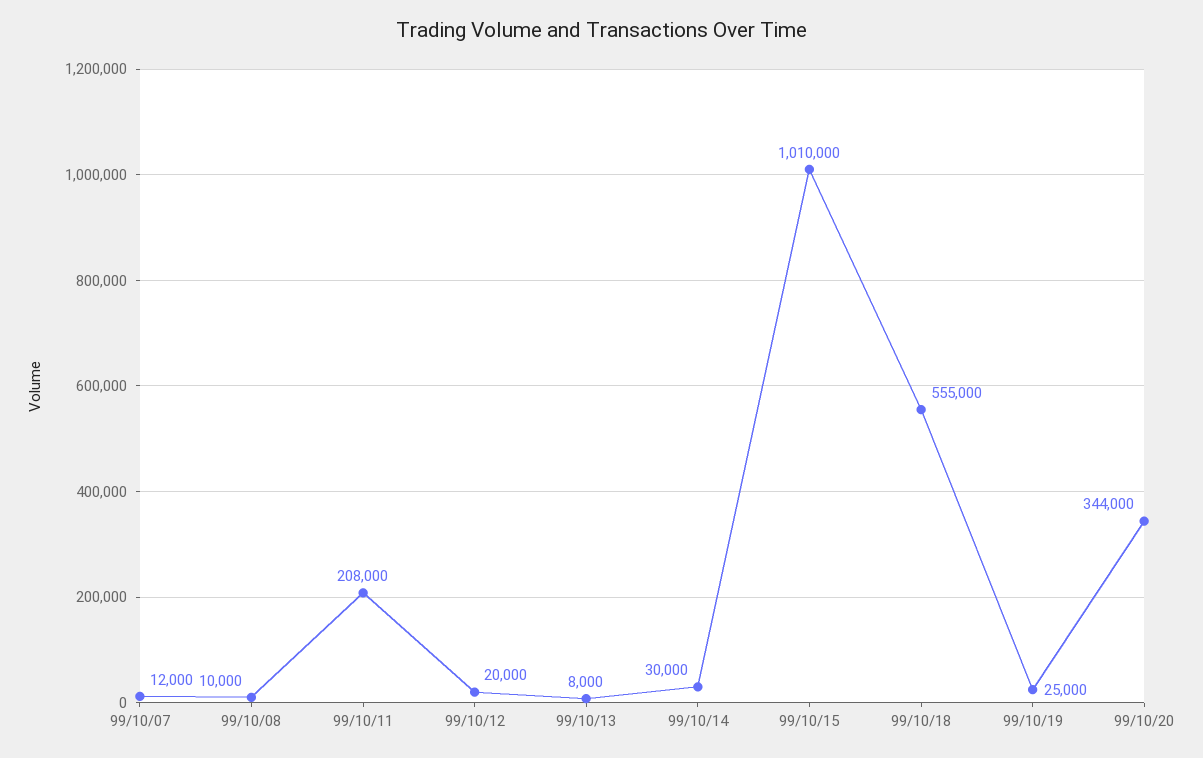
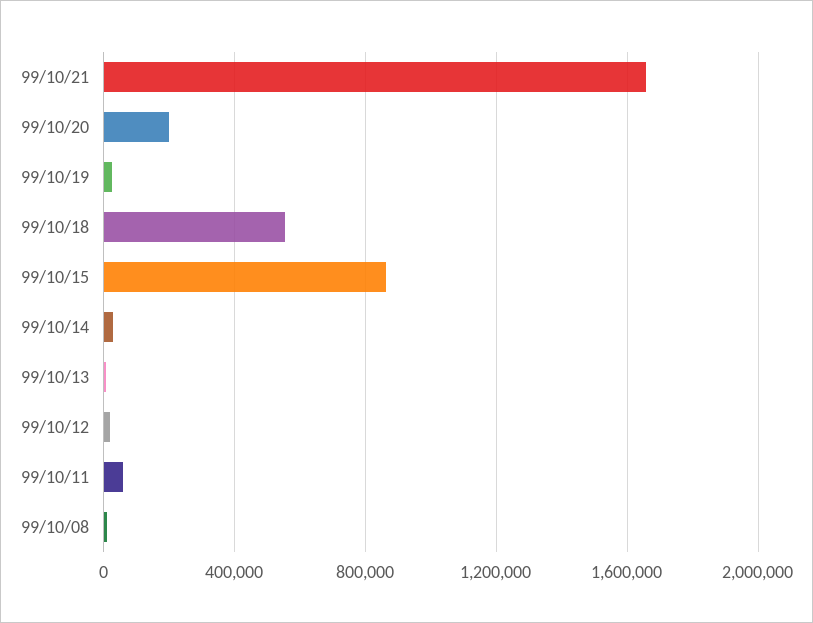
99/10/07: 12000 -> none
99/10/11: 208000 -> 50000
99/10/15: 1010000 -> 850000
99/10/20: 344000 -> 200000
99/10/21: none -> 1650000

